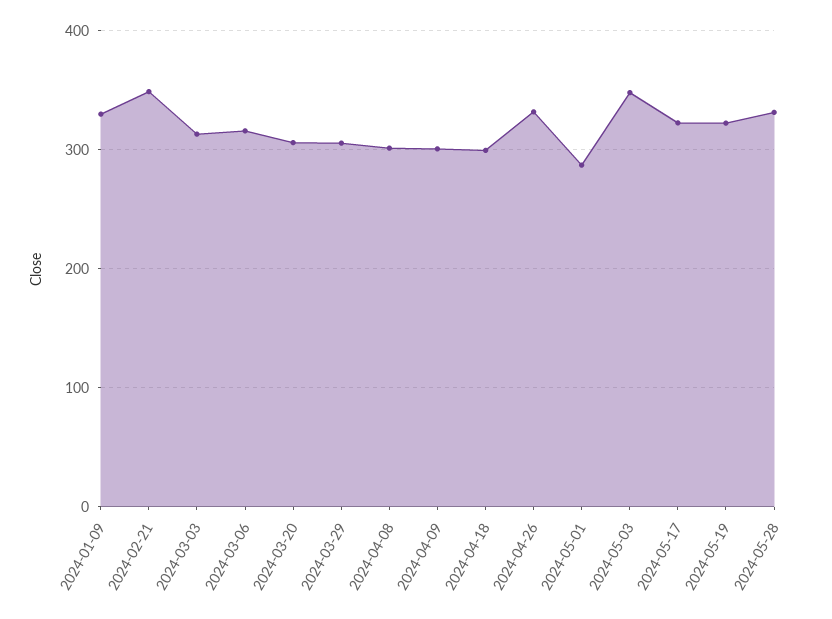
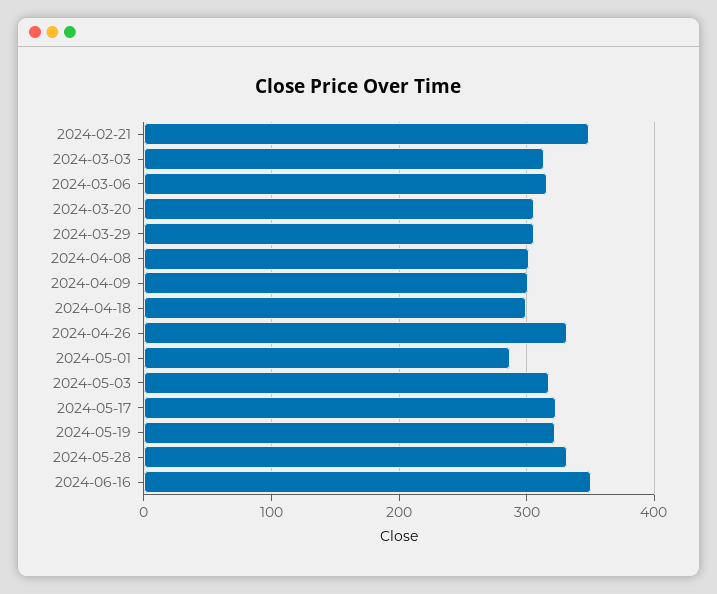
2024-01-09: 330 -> none
2024-05-03: 350 -> 320
2024-06-16: none -> 350

